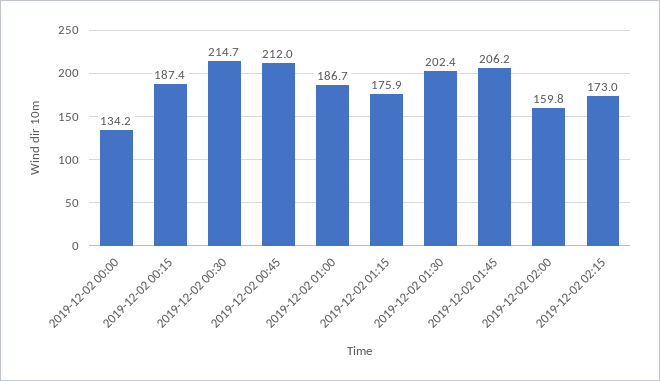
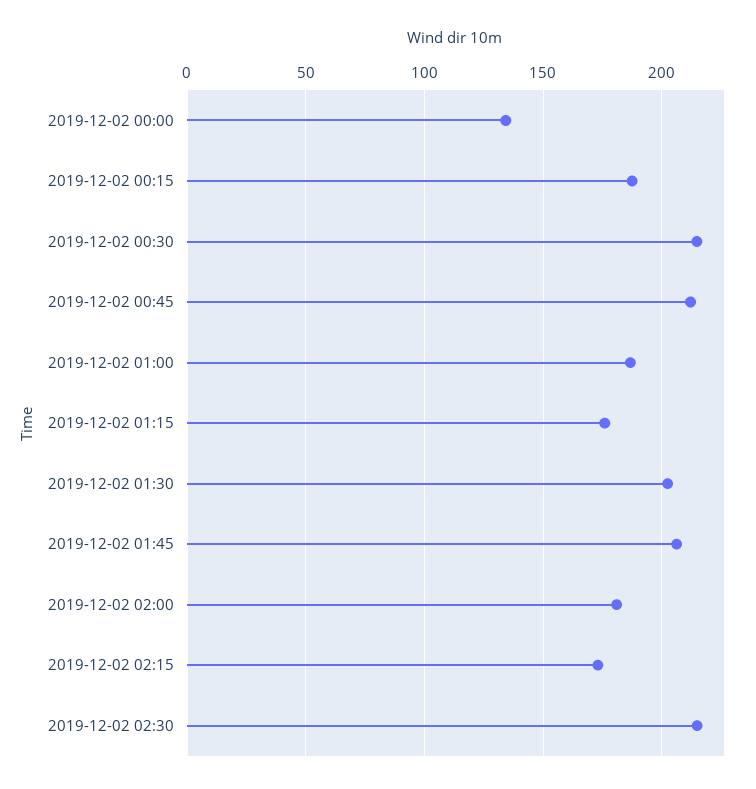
2019-12-02 02:00: 159.8 -> 180
2019-12-02 02:30: none -> 215

